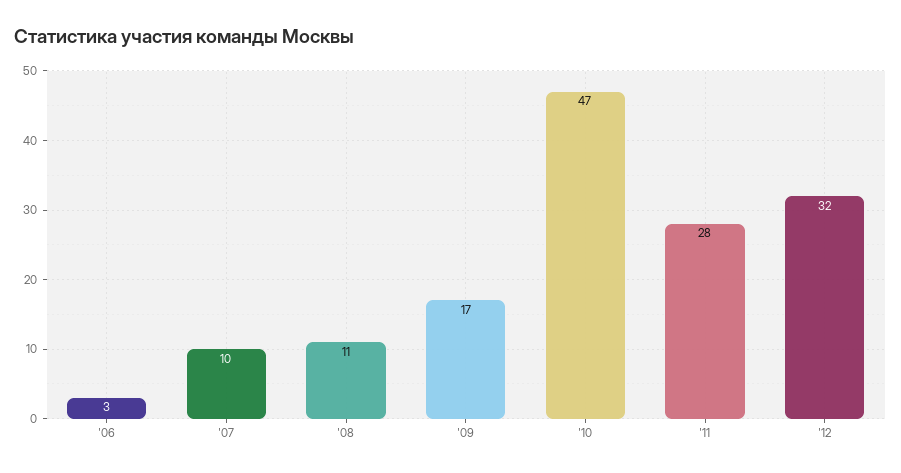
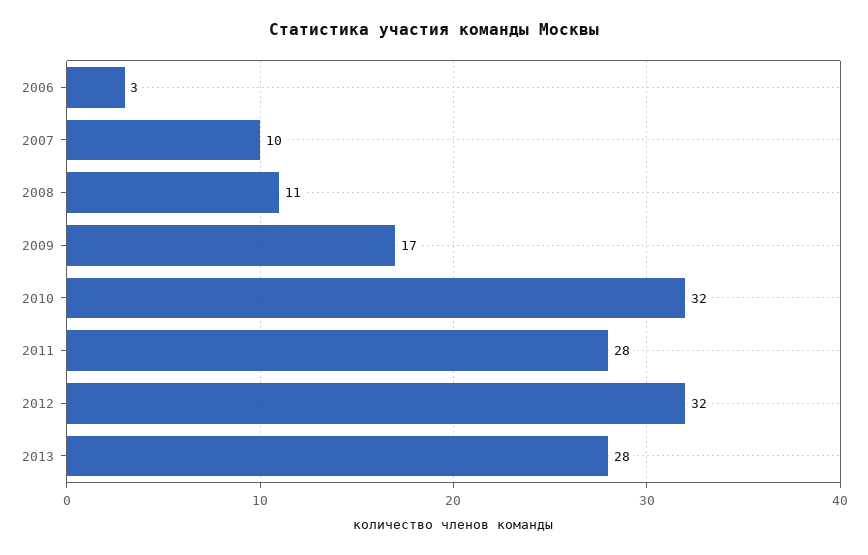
'10: 47 -> 32
2013: none -> 28

